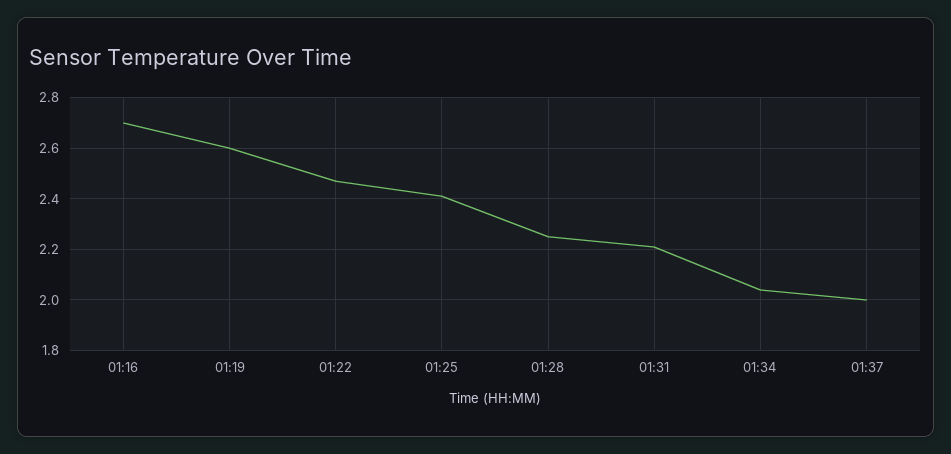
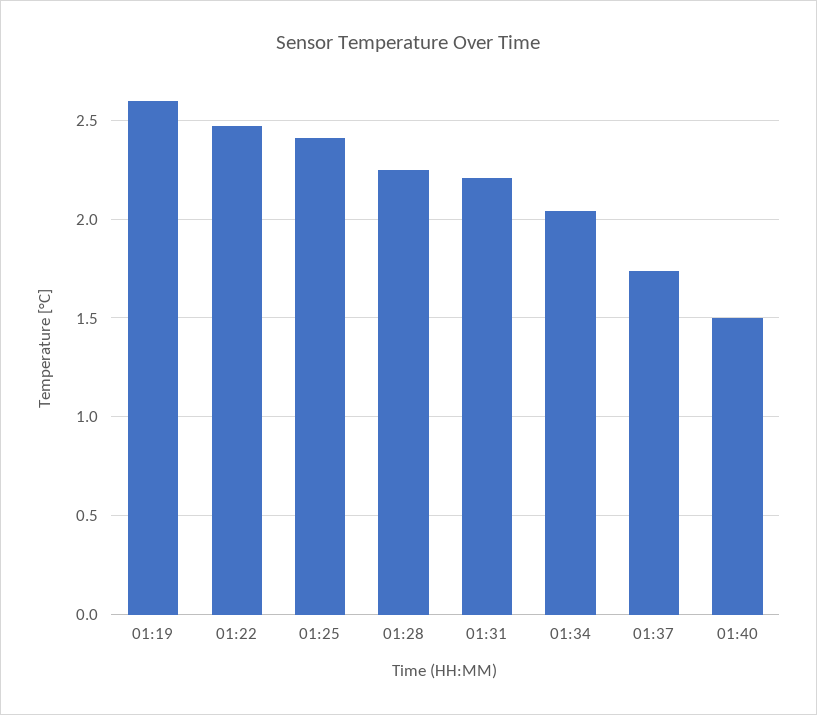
01:16: 2.7 -> none
01:37: 2 -> 1.75
01:40: none -> 1.5

